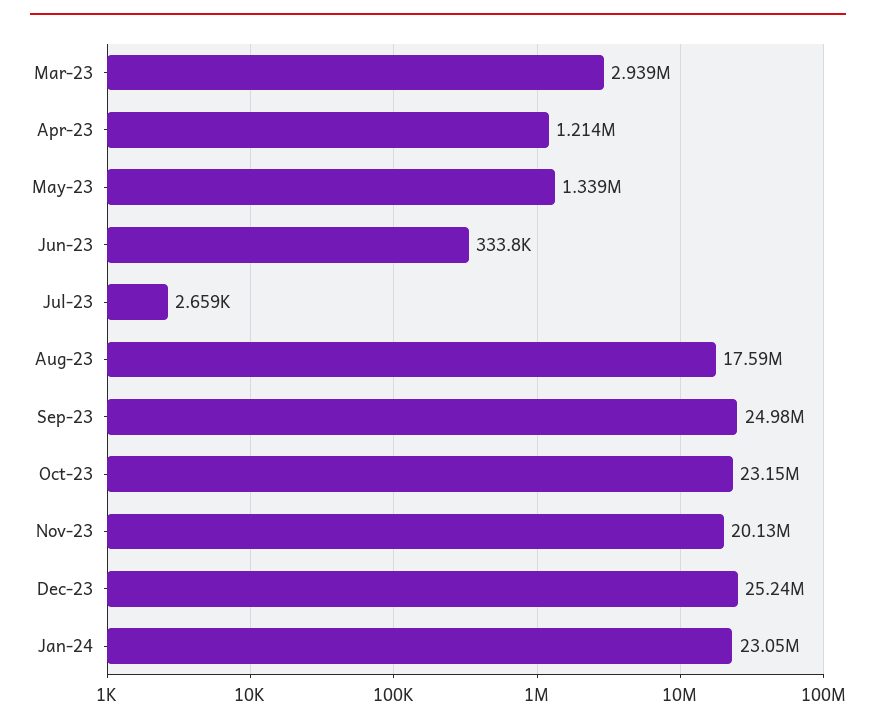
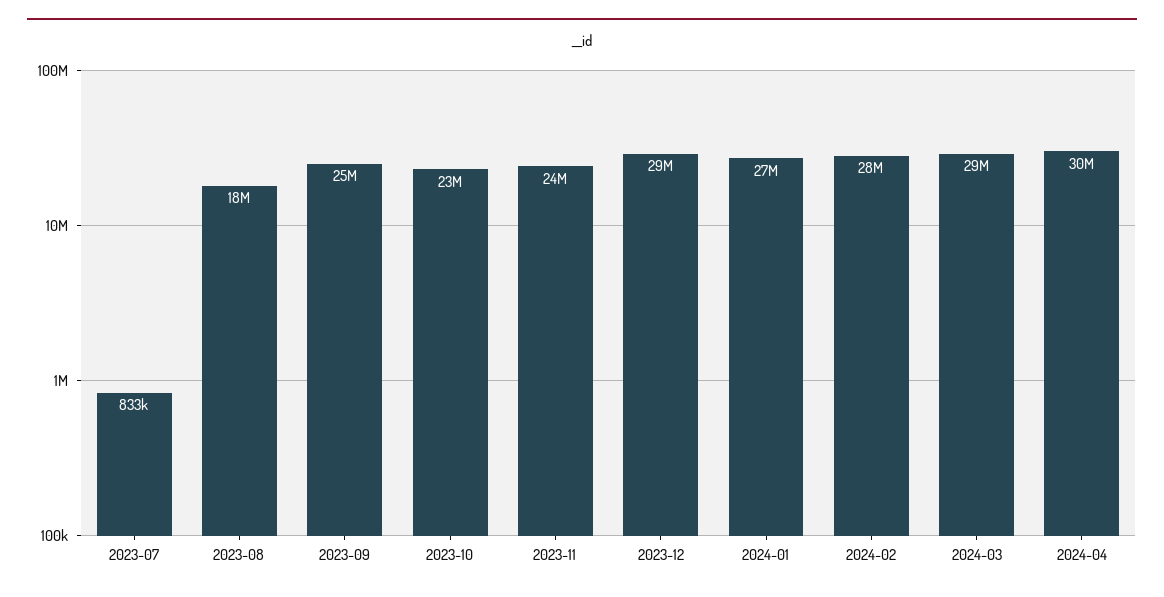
Mar-23: 2939000 -> none
Apr-23: 1214000 -> none
May-23: 1339000 -> none
Jun-23: 333800 -> none
Jul-23: 2659 -> 833000
Nov-23: 20130000 -> 24000000
Dec-23: 25240000 -> 29000000
Jan-24: 23050000 -> 27000000
2024-02: none -> 28000000
2024-03: none -> 29000000
2024-04: none -> 30000000

